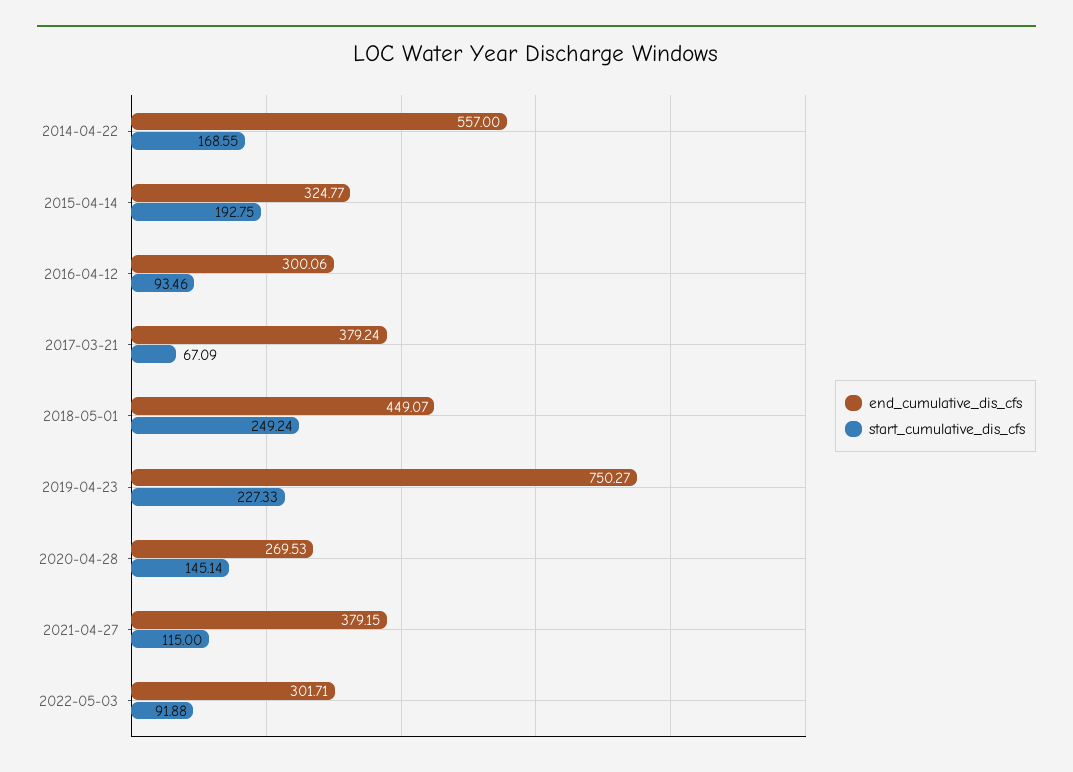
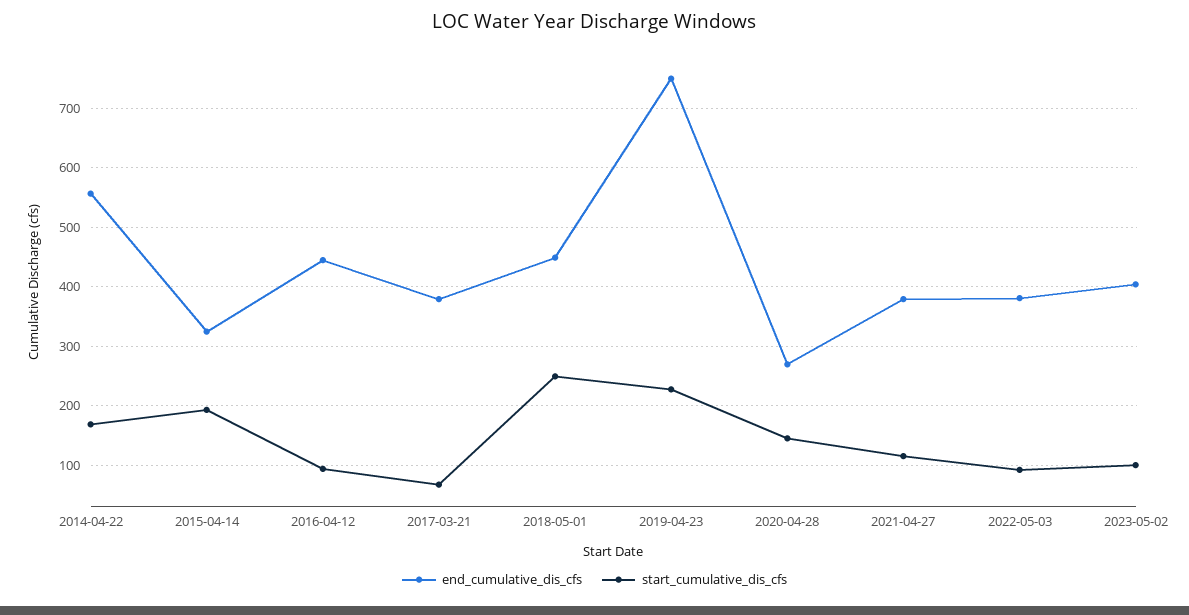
end_cumulative_dis_cfs, 2016-04-12: 300.06 -> 440
end_cumulative_dis_cfs, 2022-05-03: 301.71 -> 380
end_cumulative_dis_cfs, 2023-05-02: none -> 400
start_cumulative_dis_cfs, 2023-05-02: none -> 100

